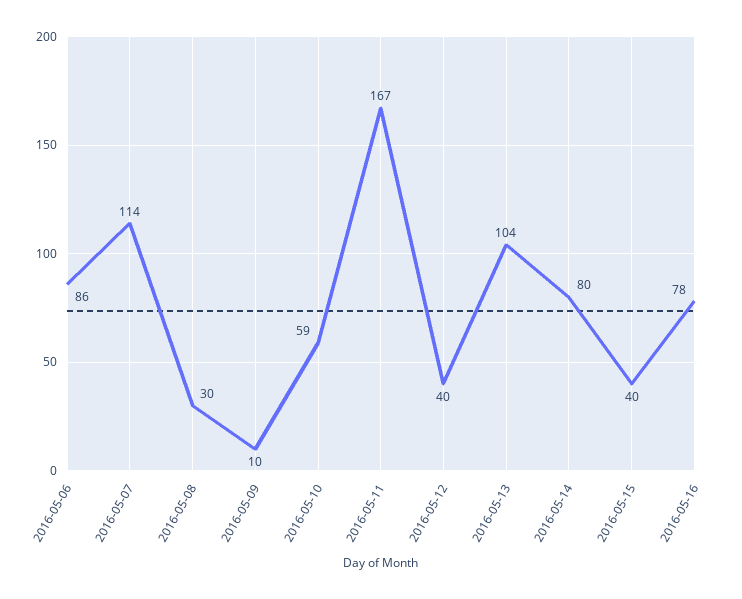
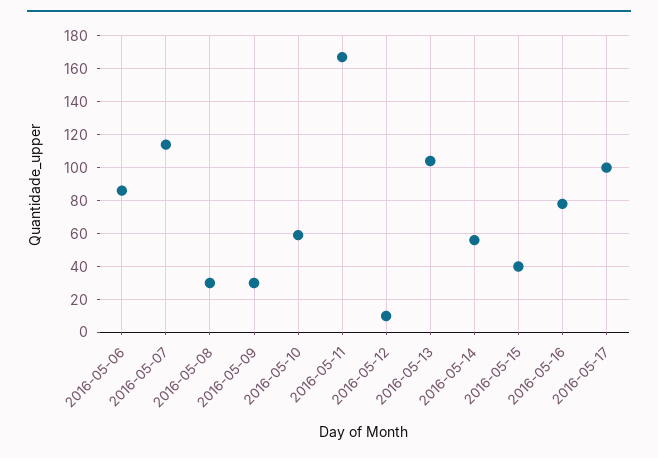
2016-05-09: 10 -> 30
2016-05-12: 40 -> 10
2016-05-14: 80 -> 55
2016-05-17: none -> 100

